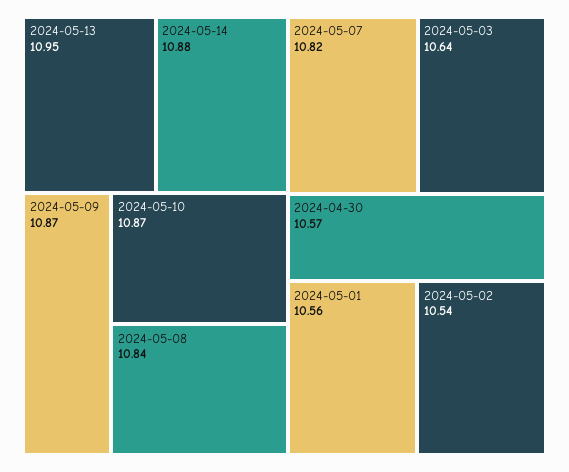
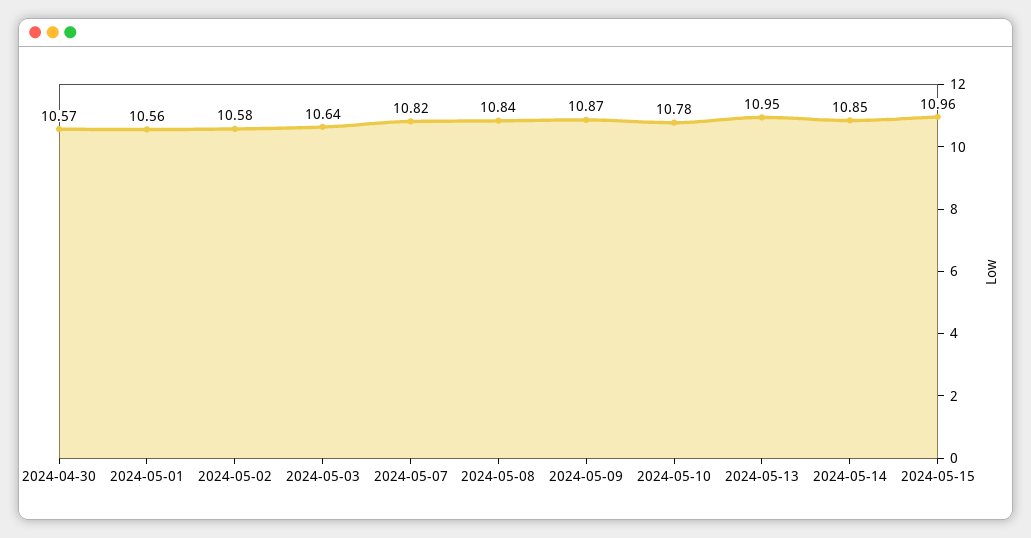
2024-05-14: 10.88 -> 10.85
2024-05-10: 10.87 -> 10.78
2024-05-02: 10.54 -> 10.58
2024-05-15: none -> 10.96

